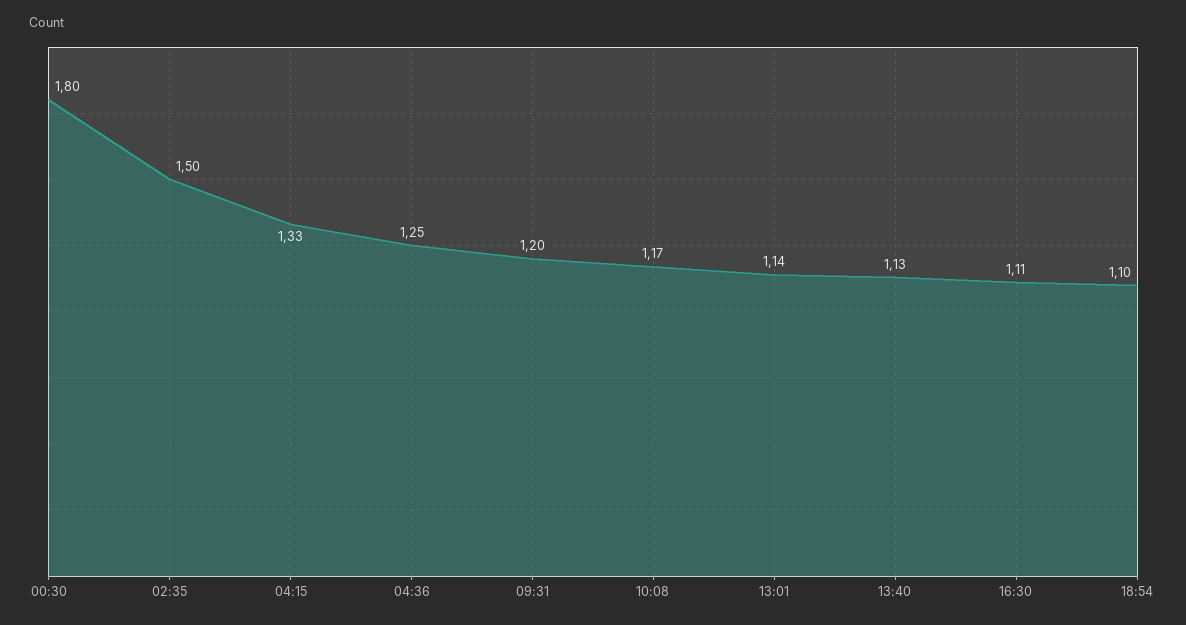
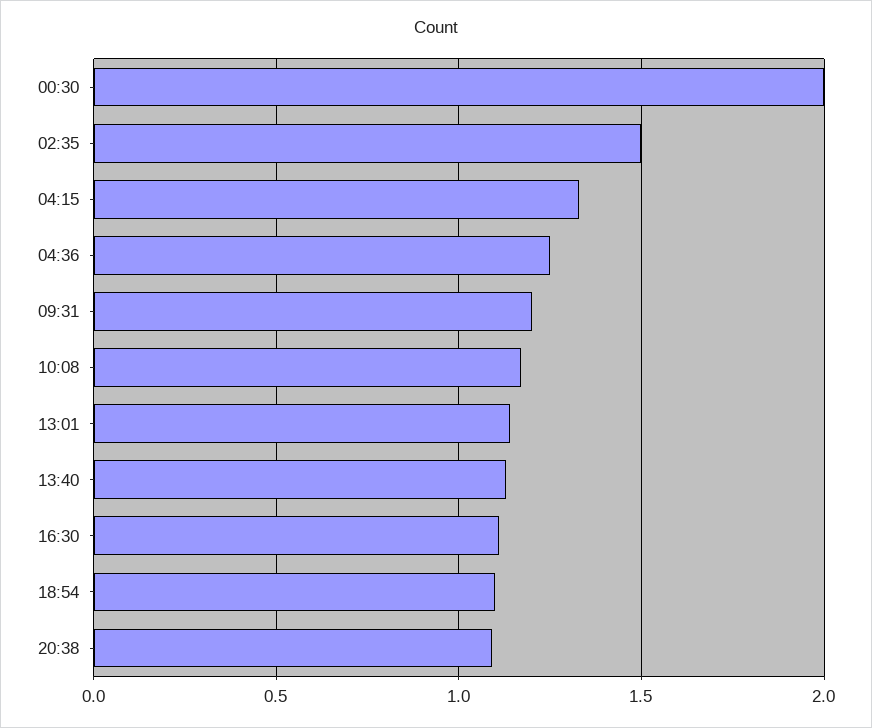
00:30: 1.8 -> 2
20:38: none -> 1.1

